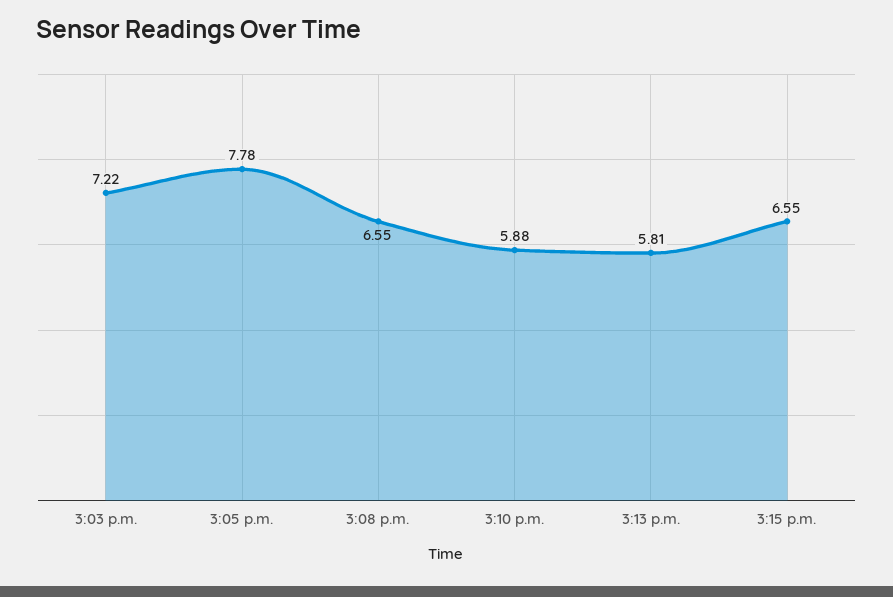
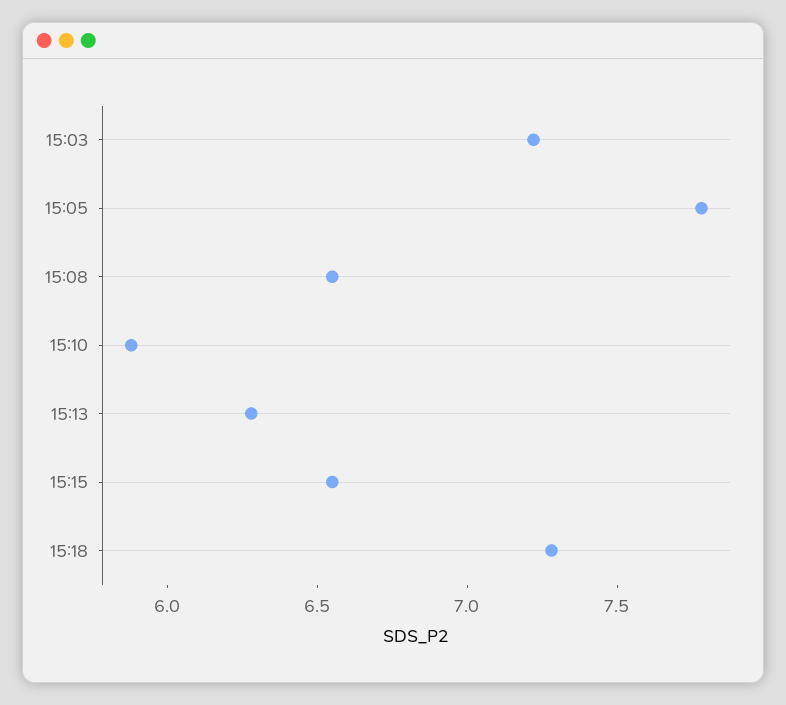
3:13 p.m.: 5.81 -> 6.3
15:18: none -> 7.3

